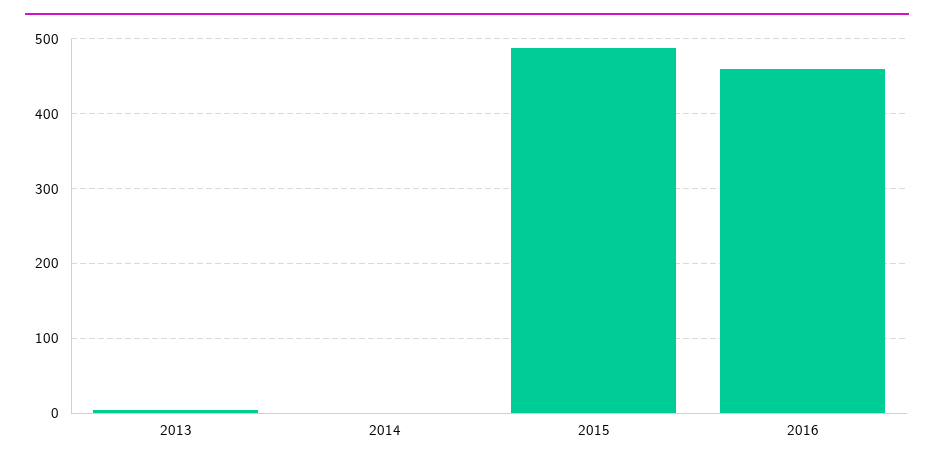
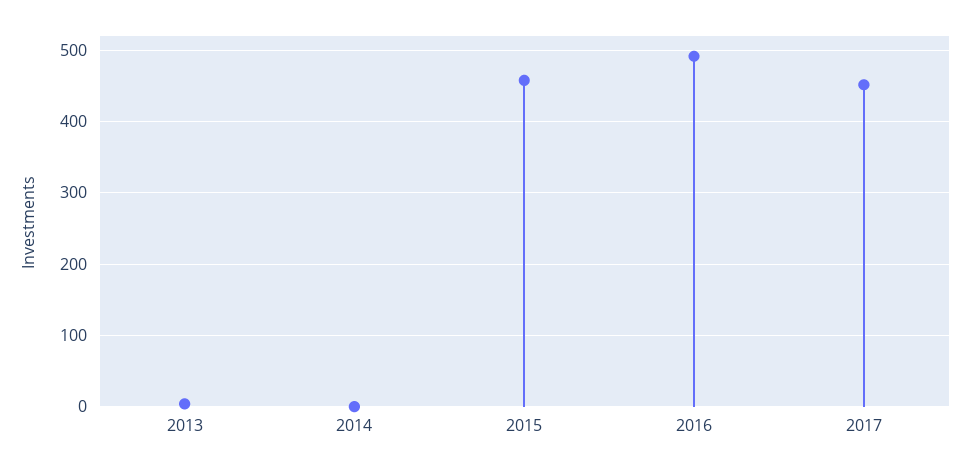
2015: 490 -> 460
2016: 460 -> 490
2017: none -> 450

